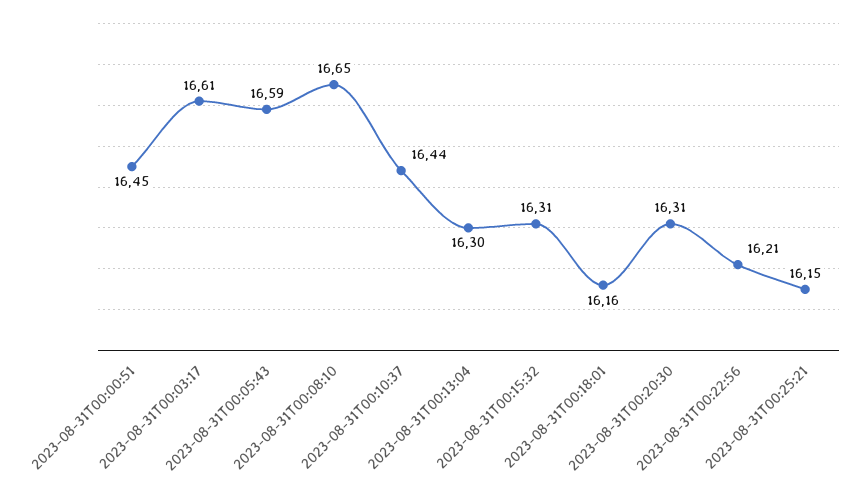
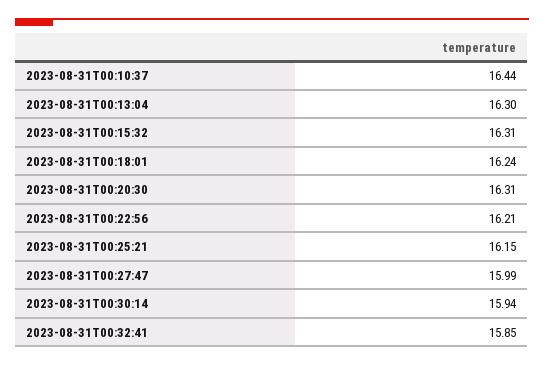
2023-08-31T00:00:51: 16.45 -> none
2023-08-31T00:03:17: 16.61 -> none
2023-08-31T00:05:43: 16.59 -> none
2023-08-31T00:08:10: 16.65 -> none
2023-08-31T00:18:01: 16.16 -> 16.24
2023-08-31T00:27:47: none -> 15.99
2023-08-31T00:30:14: none -> 15.94
2023-08-31T00:32:41: none -> 15.85

